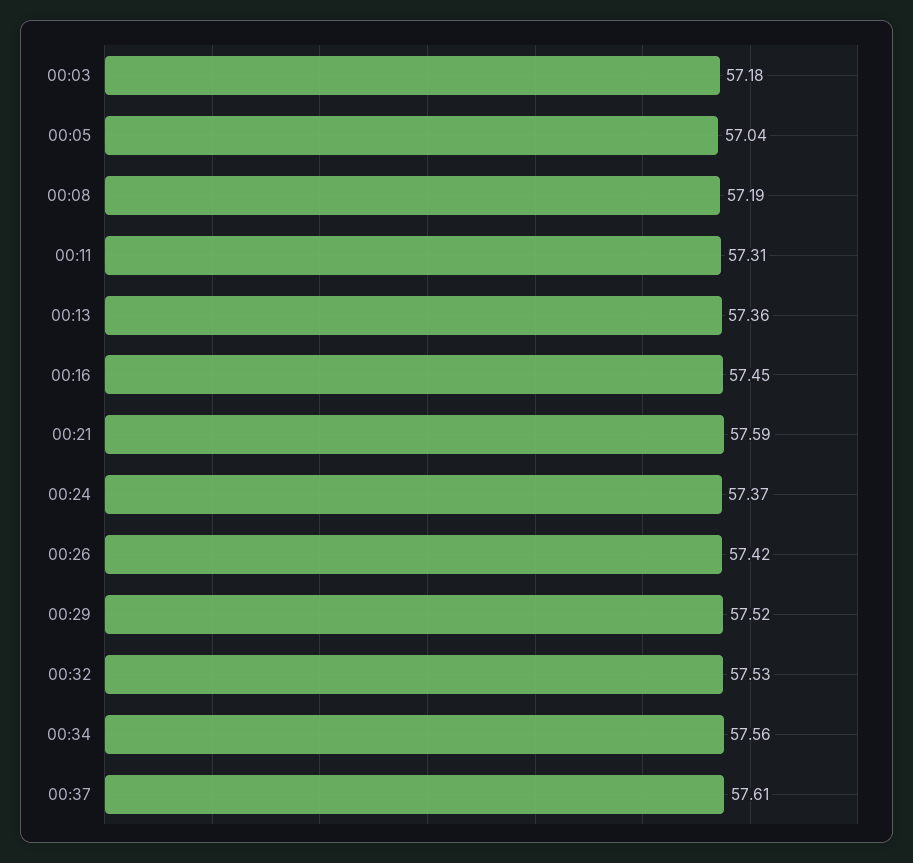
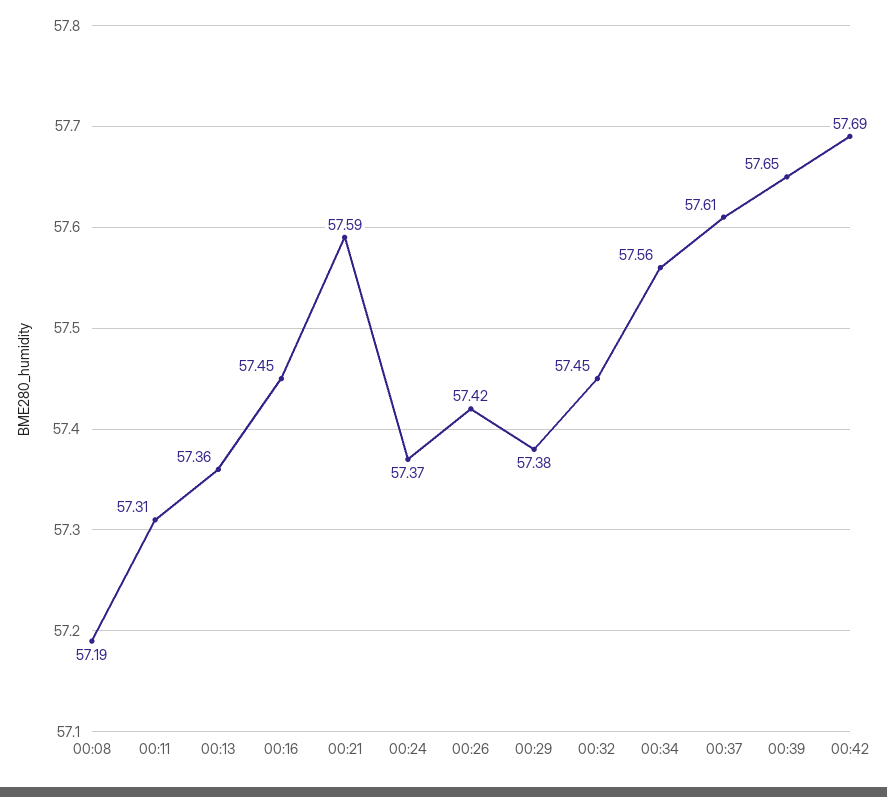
00:03: 57.18 -> none
00:05: 57.04 -> none
00:29: 57.52 -> 57.38
00:32: 57.53 -> 57.45
00:39: none -> 57.65
00:42: none -> 57.69

